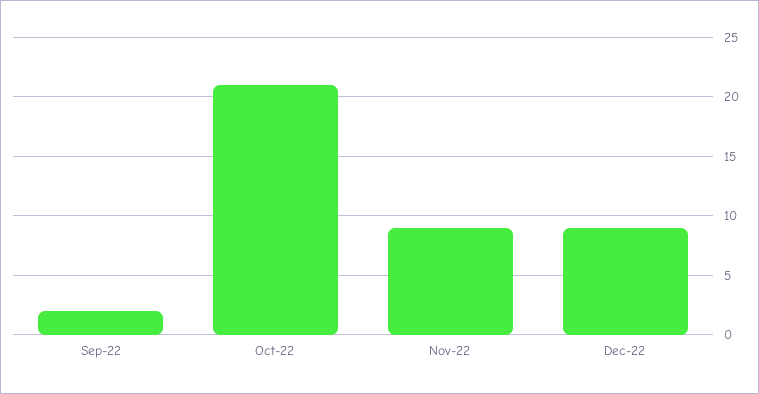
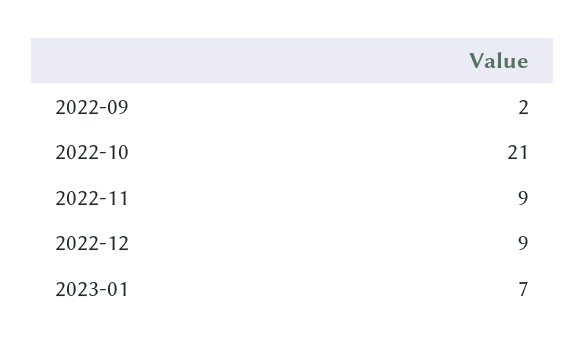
2023-01: none -> 7

